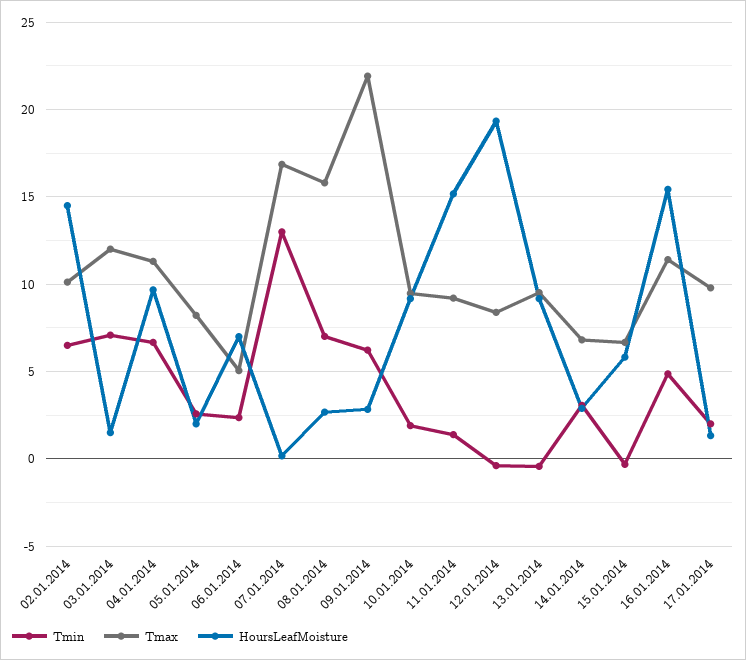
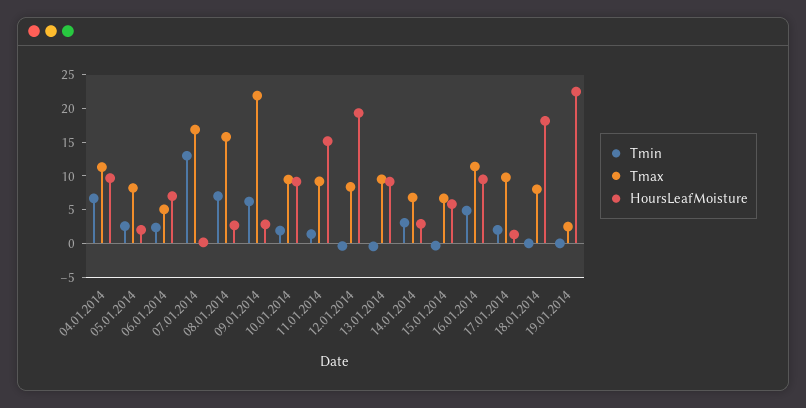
Tmin, 02.01.2014: 6.5 -> none
Tmax, 02.01.2014: 10 -> none
HoursLeafMoisture, 02.01.2014: 14.5 -> none
Tmin, 03.01.2014: 7 -> none
Tmax, 03.01.2014: 12 -> none
HoursLeafMoisture, 03.01.2014: 1.5 -> none
HoursLeafMoisture, 16.01.2014: 15.5 -> 10
Tmin, 18.01.2014: none -> 0
Tmax, 18.01.2014: none -> 7.5
HoursLeafMoisture, 18.01.2014: none -> 17.5
Tmin, 19.01.2014: none -> 0
Tmax, 19.01.2014: none -> 2.5
HoursLeafMoisture, 19.01.2014: none -> 22.5

